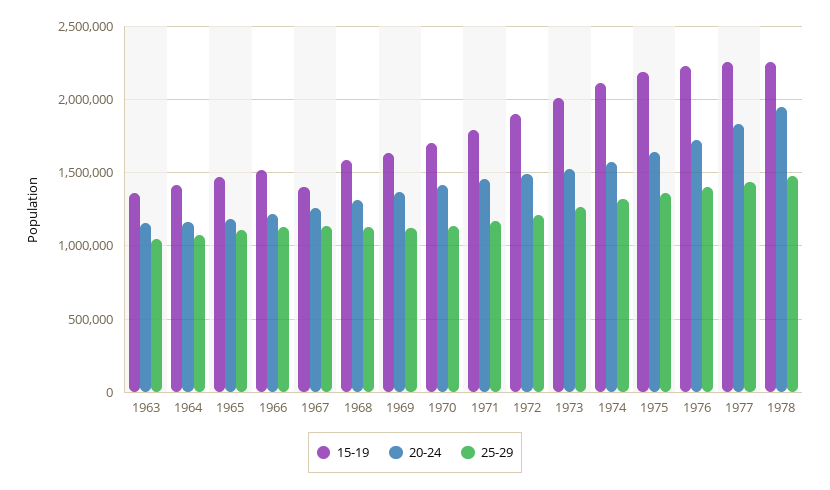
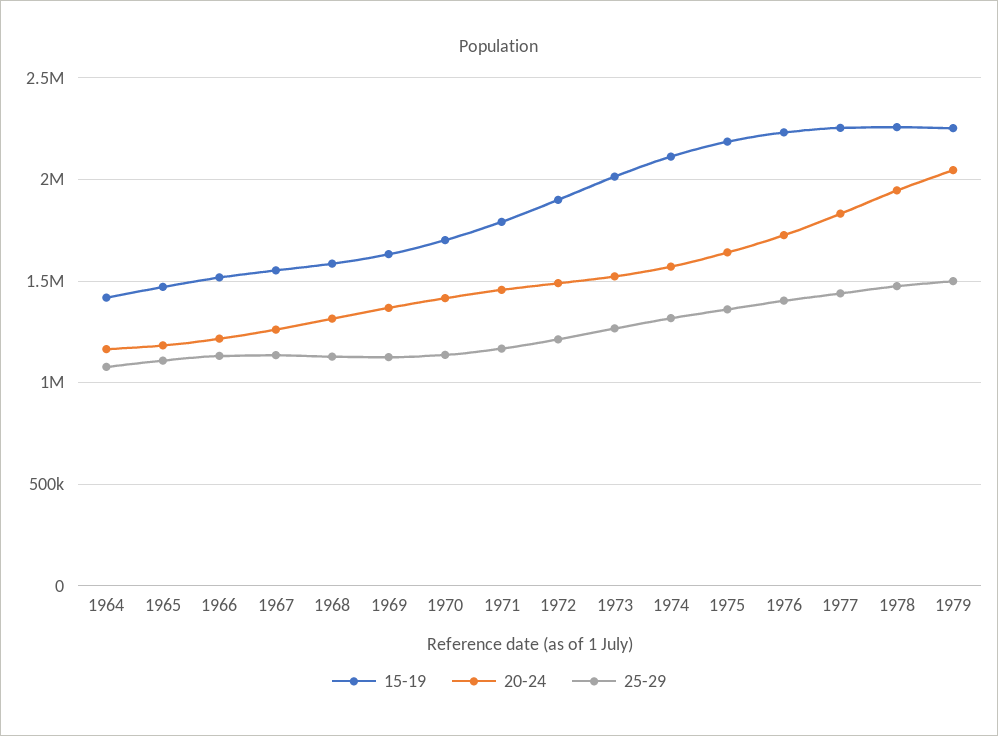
15-19, 1963: 1350000 -> none
20-24, 1963: 1150000 -> none
25-29, 1963: 1050000 -> none
15-19, 1967: 1400000 -> 1550000
15-19, 1979: none -> 2250000
20-24, 1979: none -> 2050000
25-29, 1979: none -> 1500000

